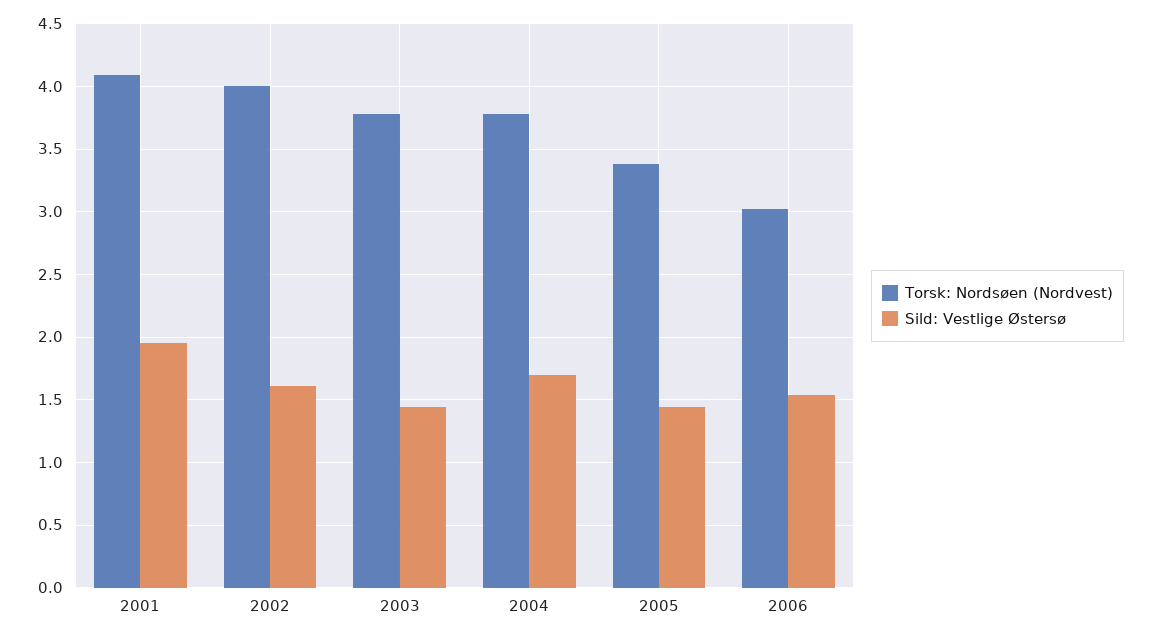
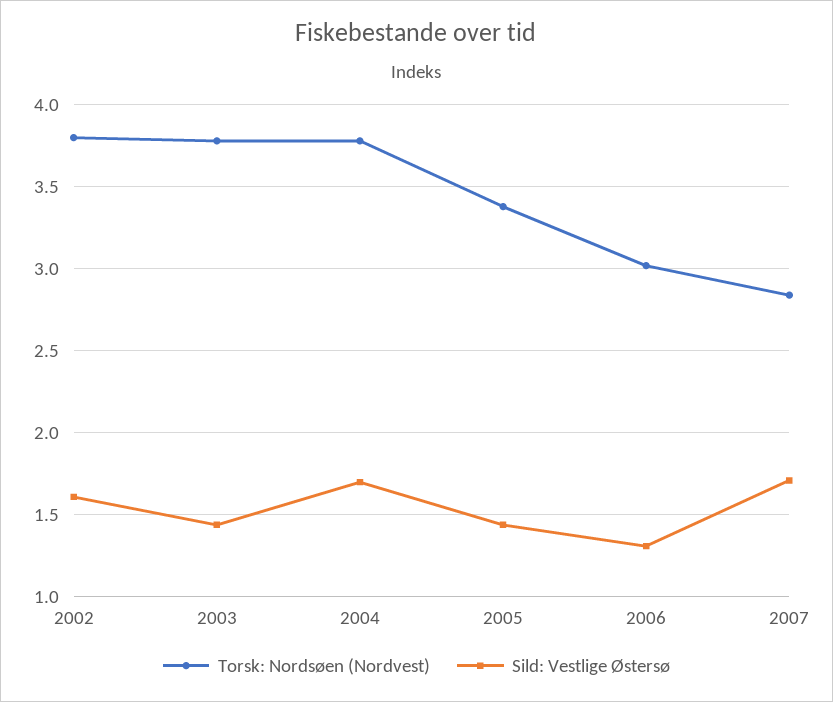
Torsk: Nordsøen (Nordvest), 2001: 4.1 -> none
Sild: Vestlige Østersø, 2001: 1.95 -> none
Torsk: Nordsøen (Nordvest), 2002: 4 -> 3.8
Sild: Vestlige Østersø, 2006: 1.55 -> 1.3
Torsk: Nordsøen (Nordvest), 2007: none -> 2.85
Sild: Vestlige Østersø, 2007: none -> 1.7

